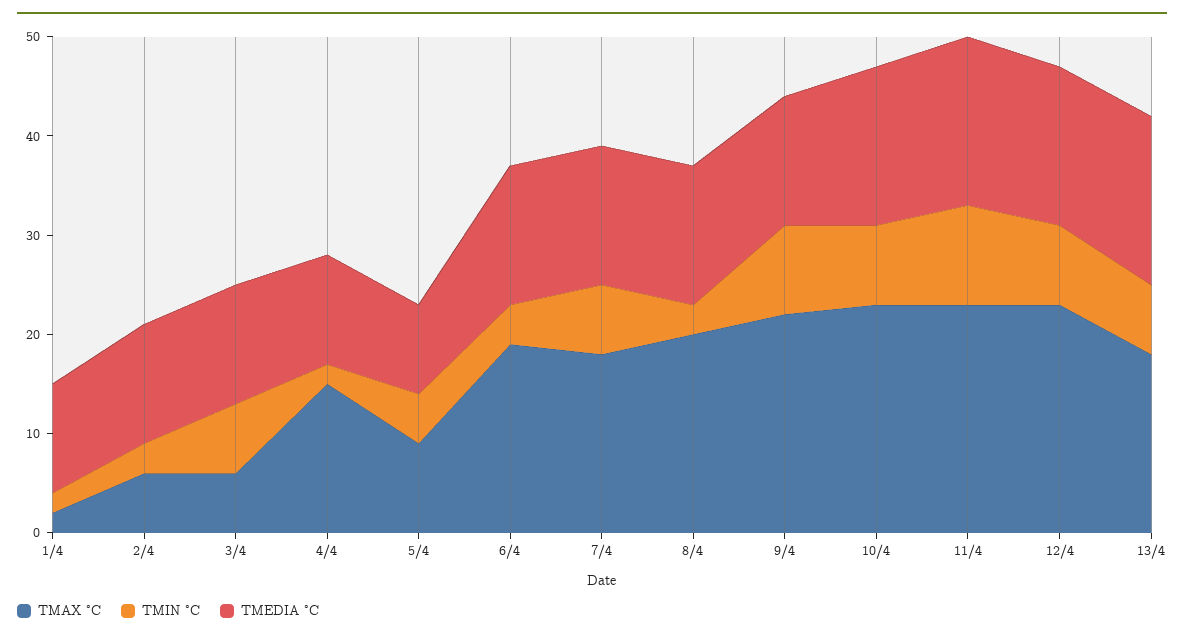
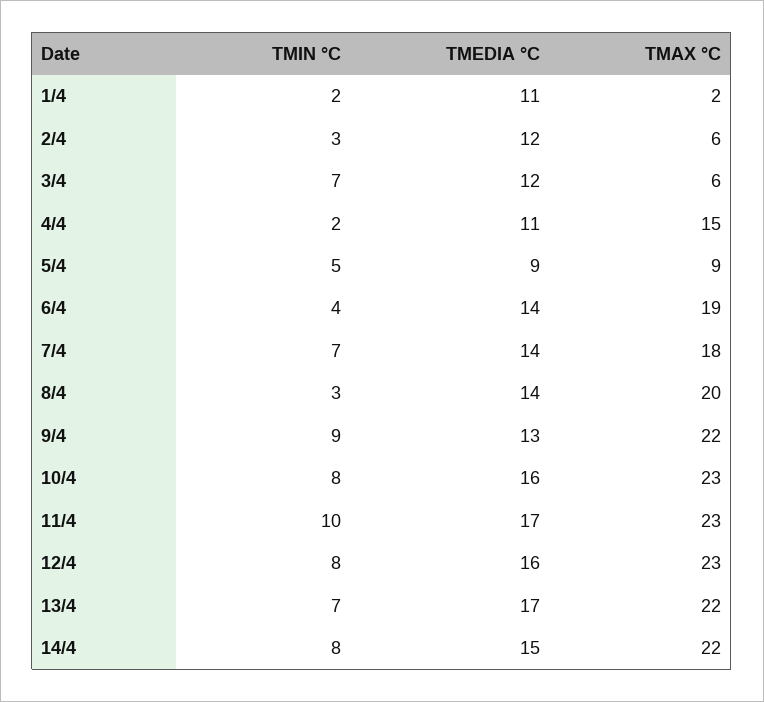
TMAX °C, 13/4: 18 -> 22
TMIN °C, 14/4: none -> 8
TMEDIA °C, 14/4: none -> 15
TMAX °C, 14/4: none -> 22

